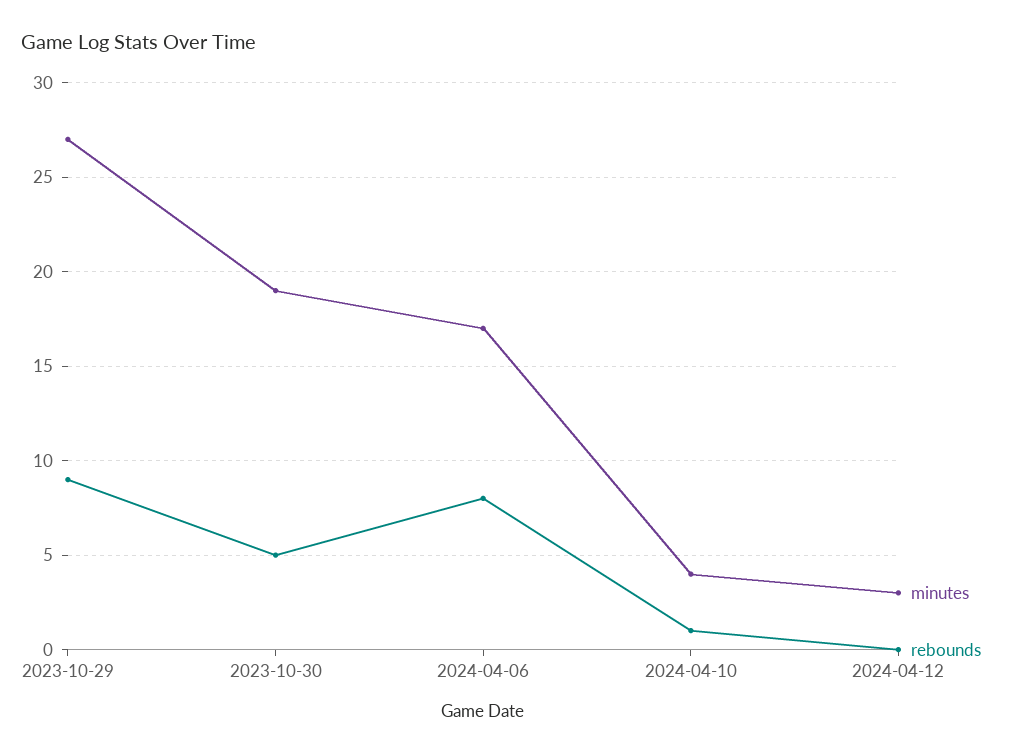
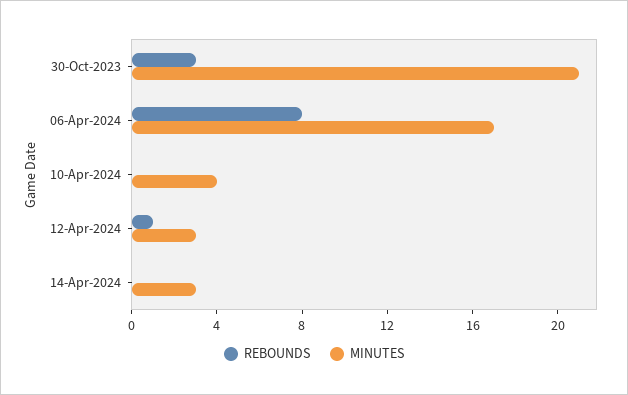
minutes, 2023-10-29: 27 -> none
rebounds, 2023-10-29: 9 -> none
minutes, 2023-10-30: 19 -> 21
rebounds, 2023-10-30: 5 -> 3
rebounds, 2024-04-10: 1 -> 0
rebounds, 2024-04-12: 0 -> 1
rebounds, 14-Apr-2024: none -> 0
minutes, 14-Apr-2024: none -> 3

